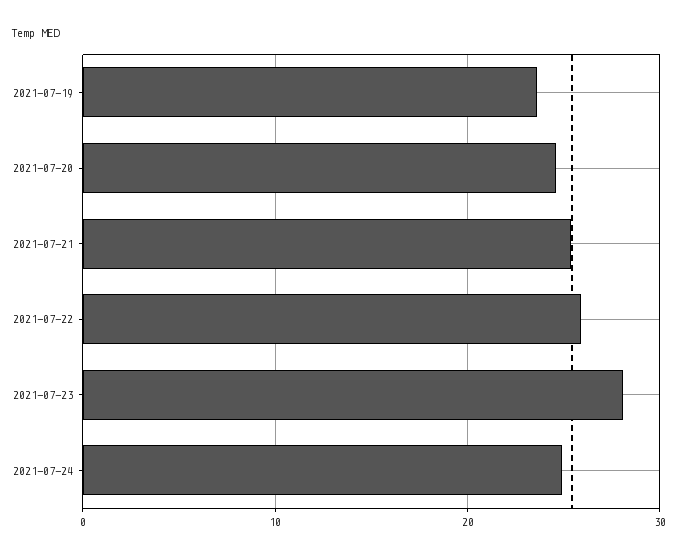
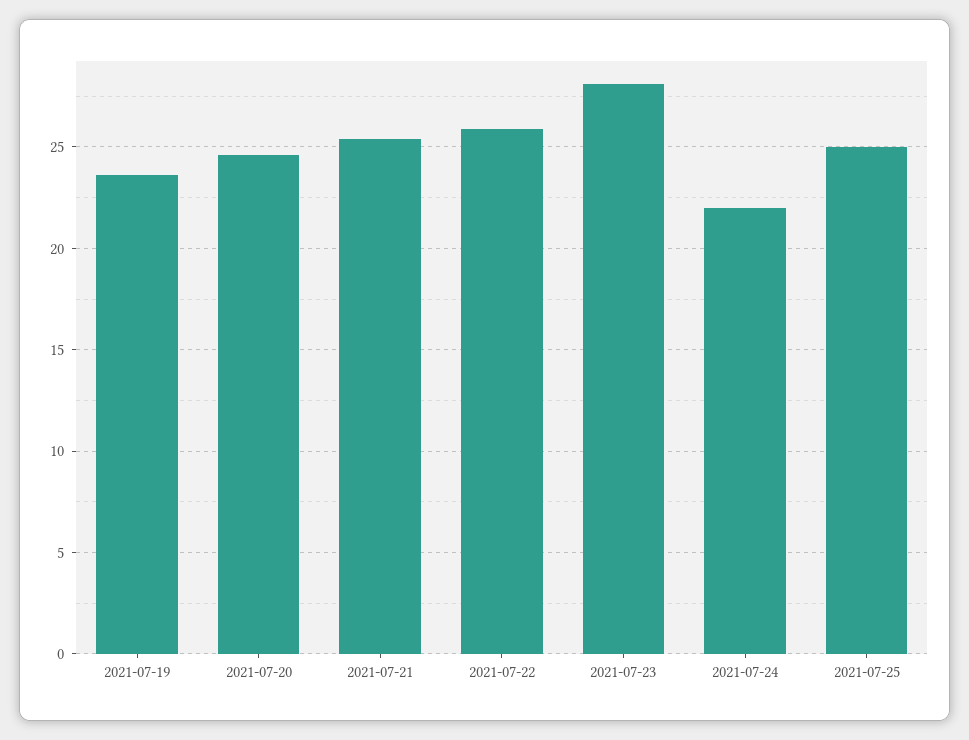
2021-07-24: 25 -> 22
2021-07-25: none -> 25

